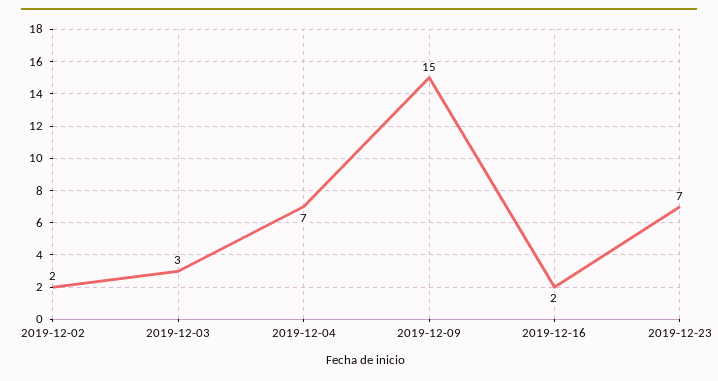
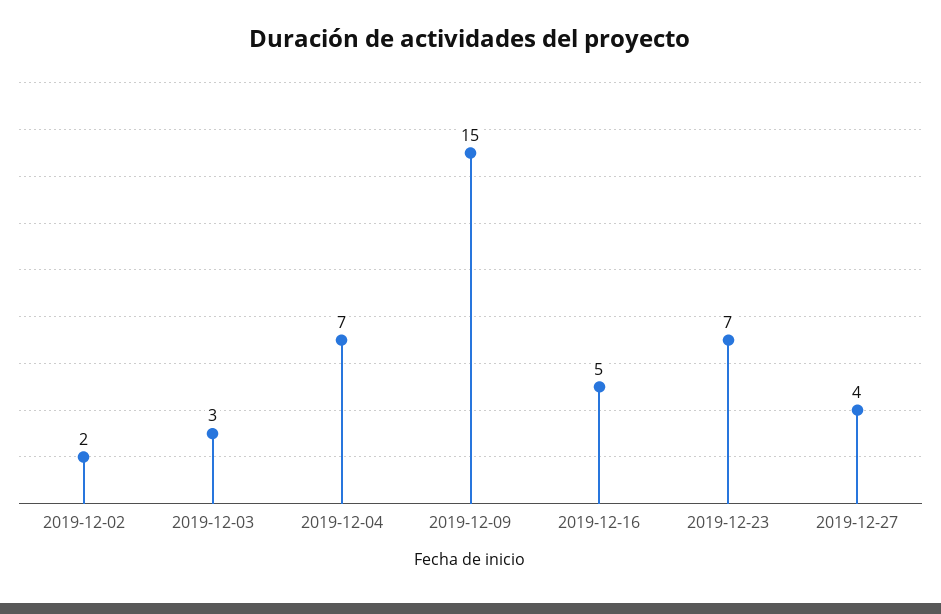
2019-12-16: 2 -> 5
2019-12-27: none -> 4

